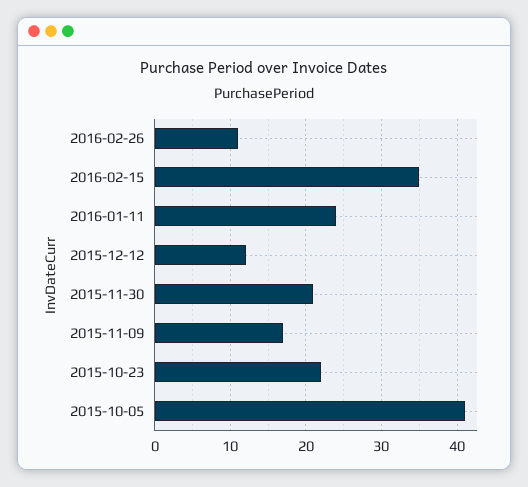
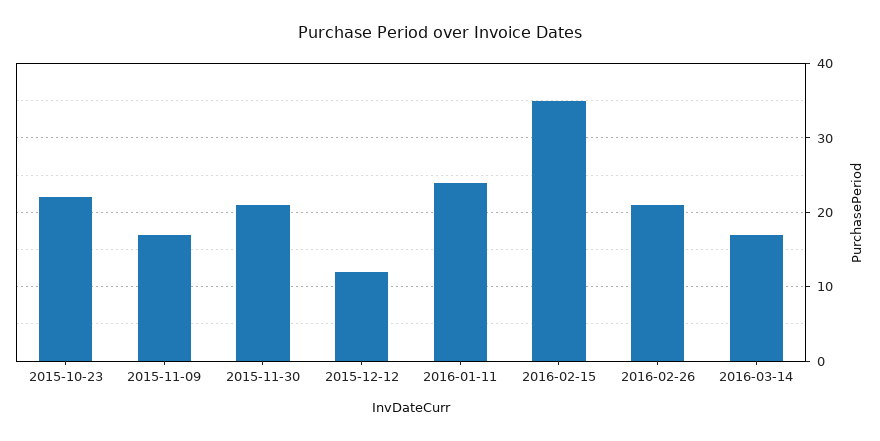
2016-02-26: 11 -> 21
2015-10-05: 41 -> none
2016-03-14: none -> 17

